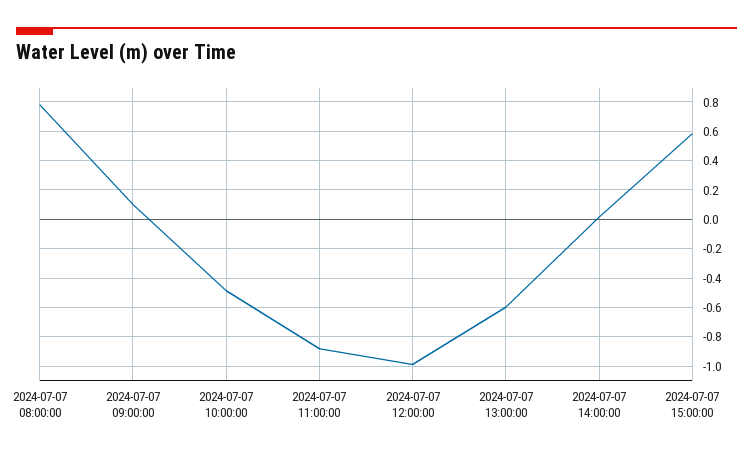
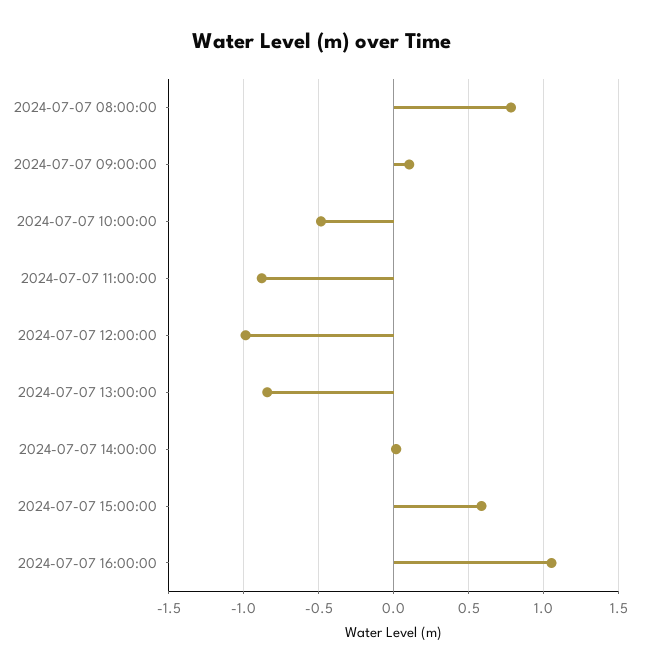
2024-07-07 13:00:00: -0.6 -> -0.85
2024-07-07 16:00:00: none -> 1.05

